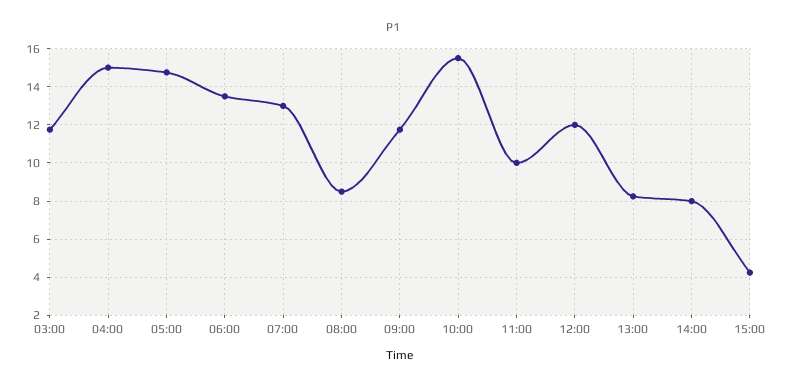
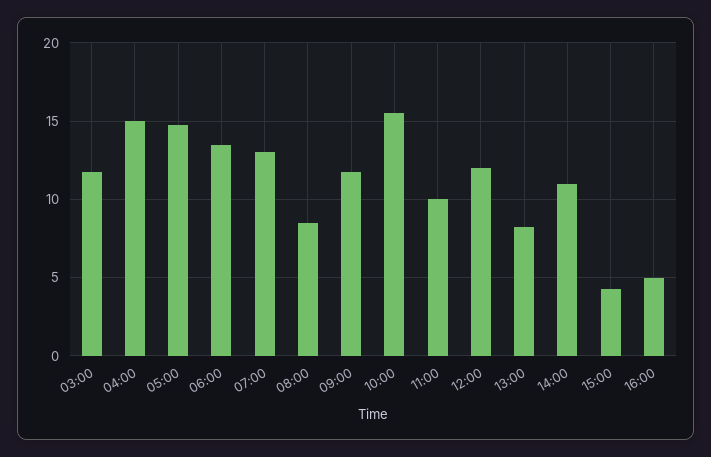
14:00: 8 -> 11
16:00: none -> 5

